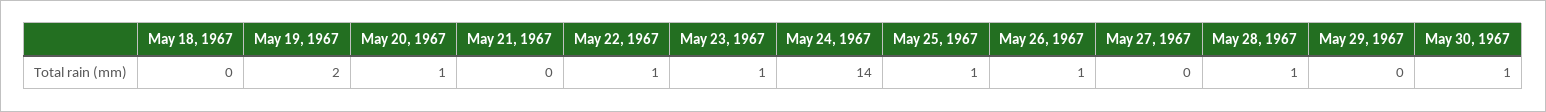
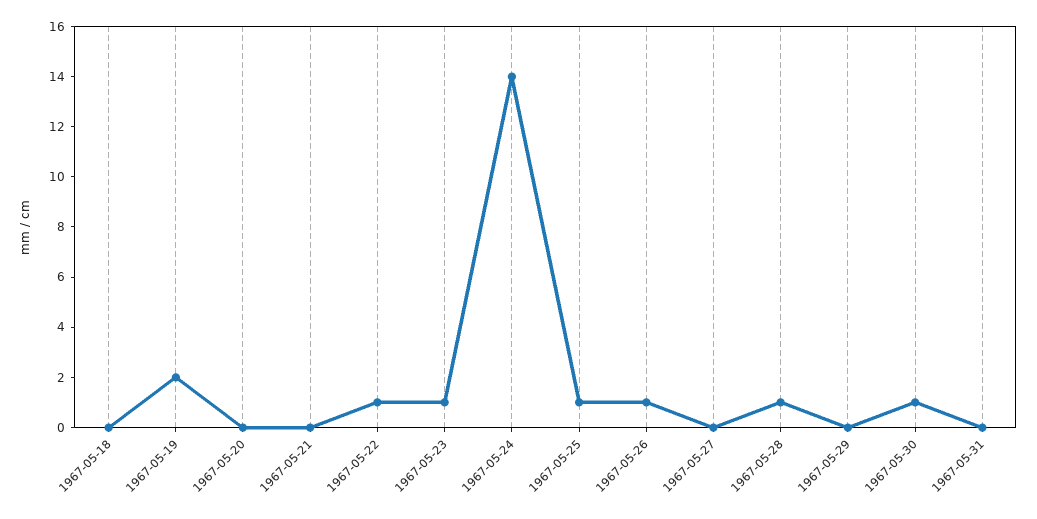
May 20, 1967: 1 -> 0
1967-05-31: none -> 0

